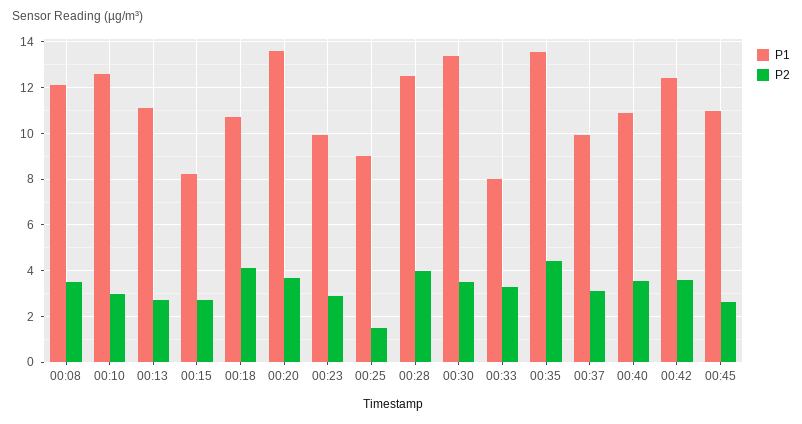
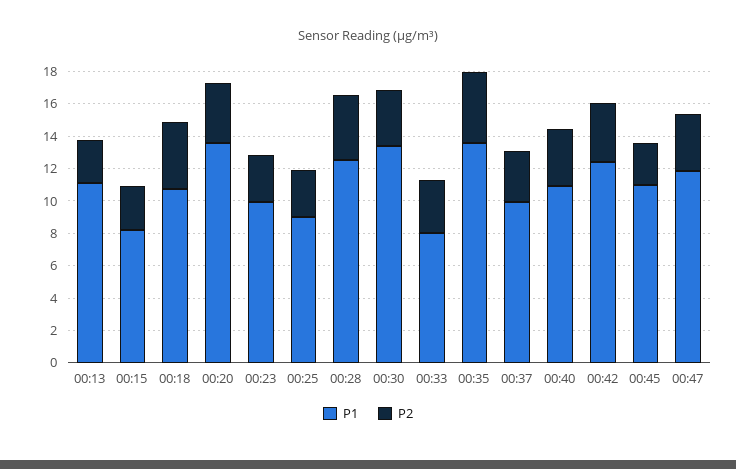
P1, 00:08: 12 -> none
P2, 00:08: 3.5 -> none
P1, 00:10: 12.5 -> none
P2, 00:10: 3 -> none
P2, 00:25: 1.5 -> 3
P1, 00:47: none -> 12
P2, 00:47: none -> 3.5

